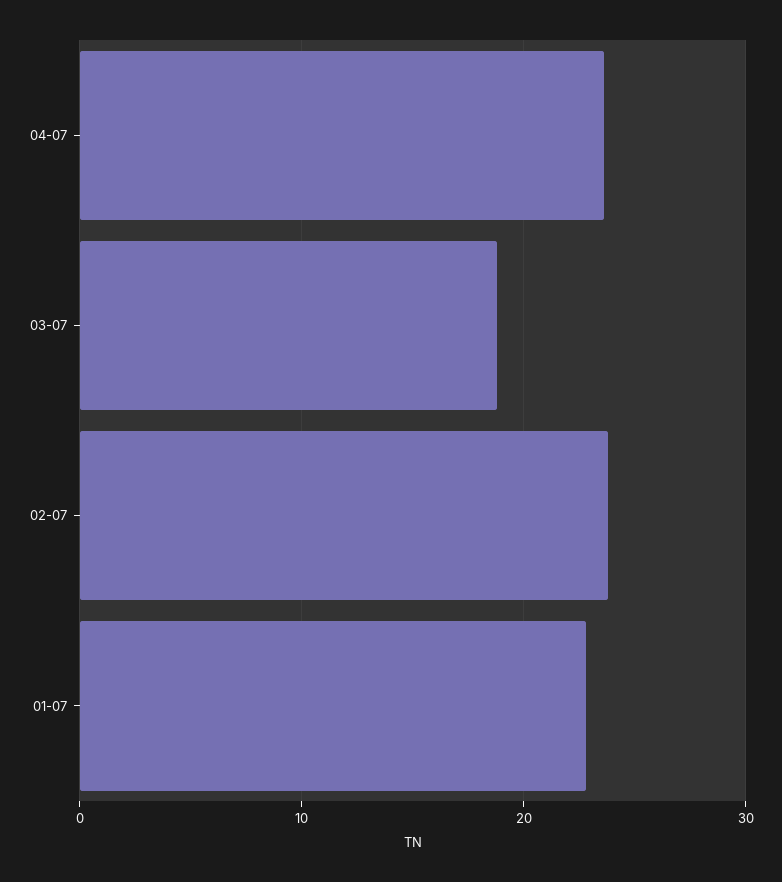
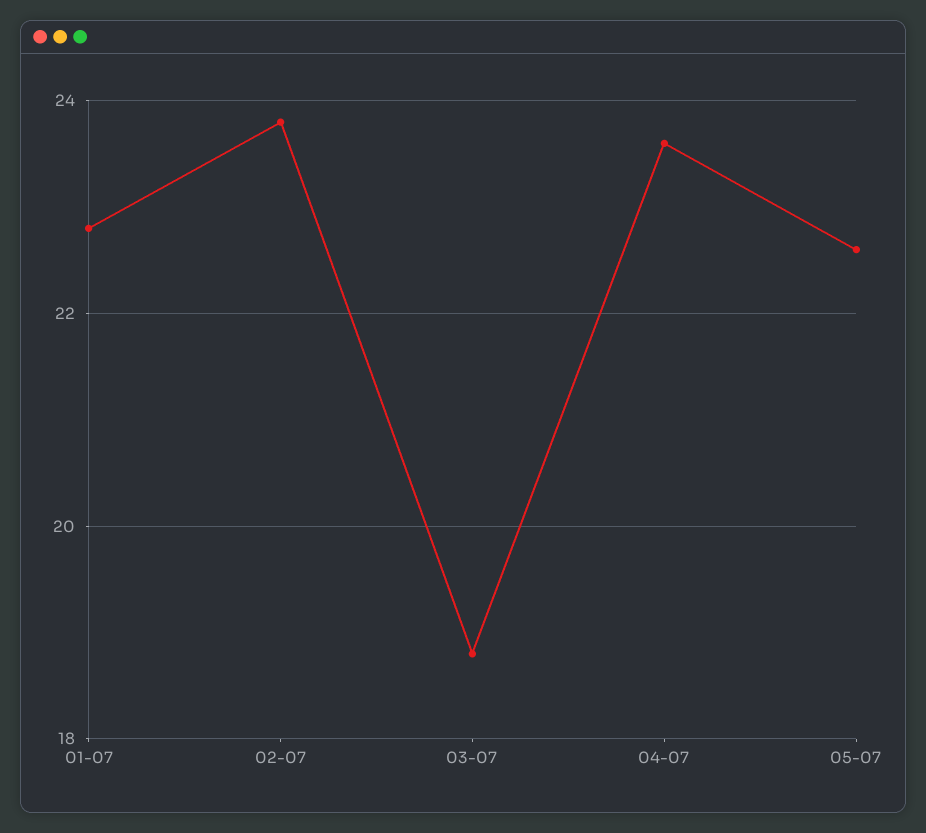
05-07: none -> 22.5

